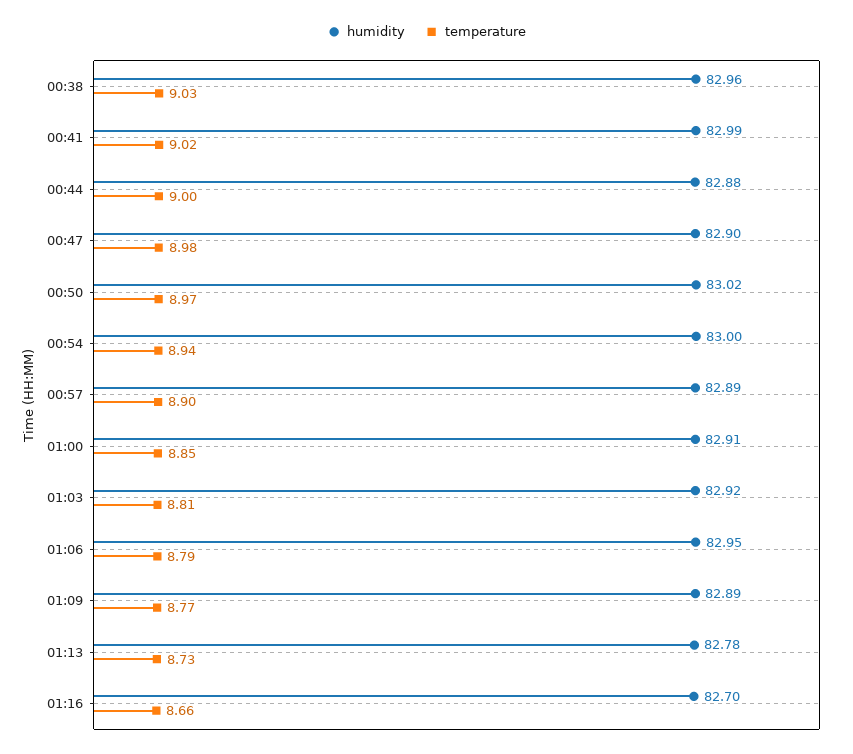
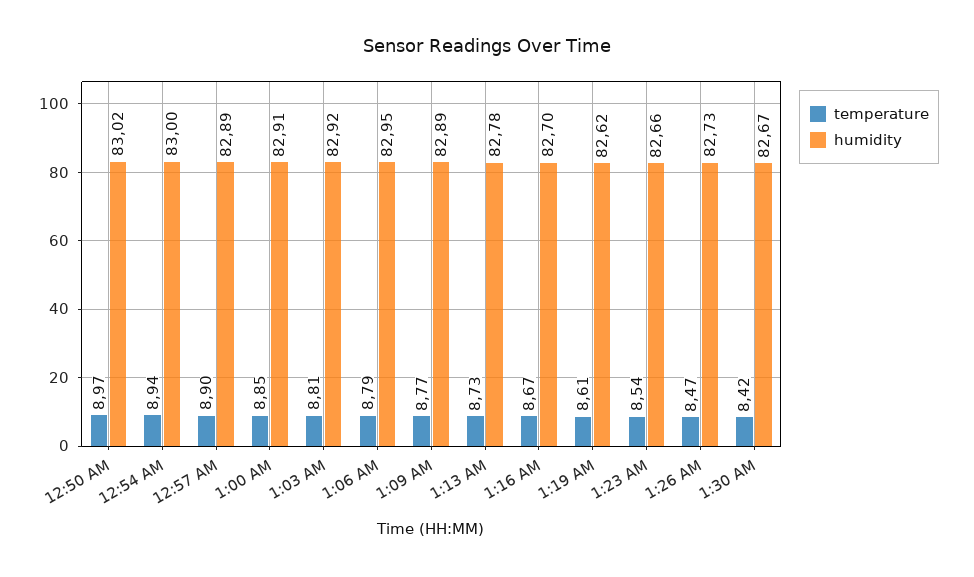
humidity, 00:38: 82.96 -> none
temperature, 00:38: 9.03 -> none
humidity, 00:41: 82.99 -> none
temperature, 00:41: 9.02 -> none
humidity, 00:44: 82.88 -> none
temperature, 00:44: 9 -> none
humidity, 00:47: 82.9 -> none
temperature, 00:47: 8.98 -> none
temperature, 01:16: 8.66 -> 8.67
temperature, 1:19 AM: none -> 8.61
humidity, 1:19 AM: none -> 82.62
temperature, 1:23 AM: none -> 8.54
humidity, 1:23 AM: none -> 82.66
temperature, 1:26 AM: none -> 8.47
humidity, 1:26 AM: none -> 82.73
temperature, 1:30 AM: none -> 8.42
humidity, 1:30 AM: none -> 82.67

